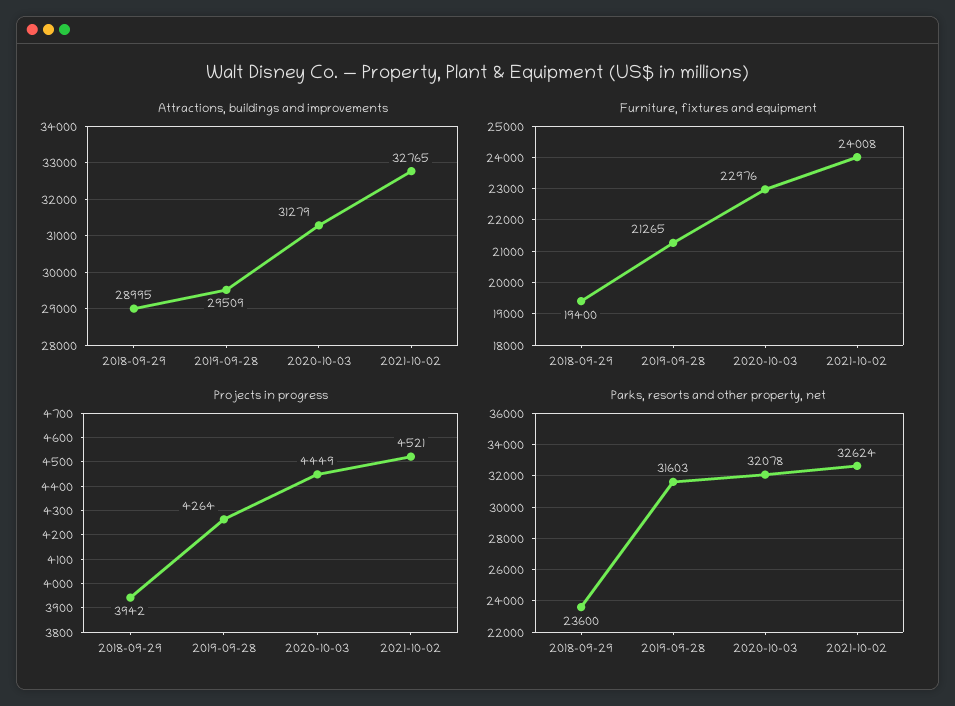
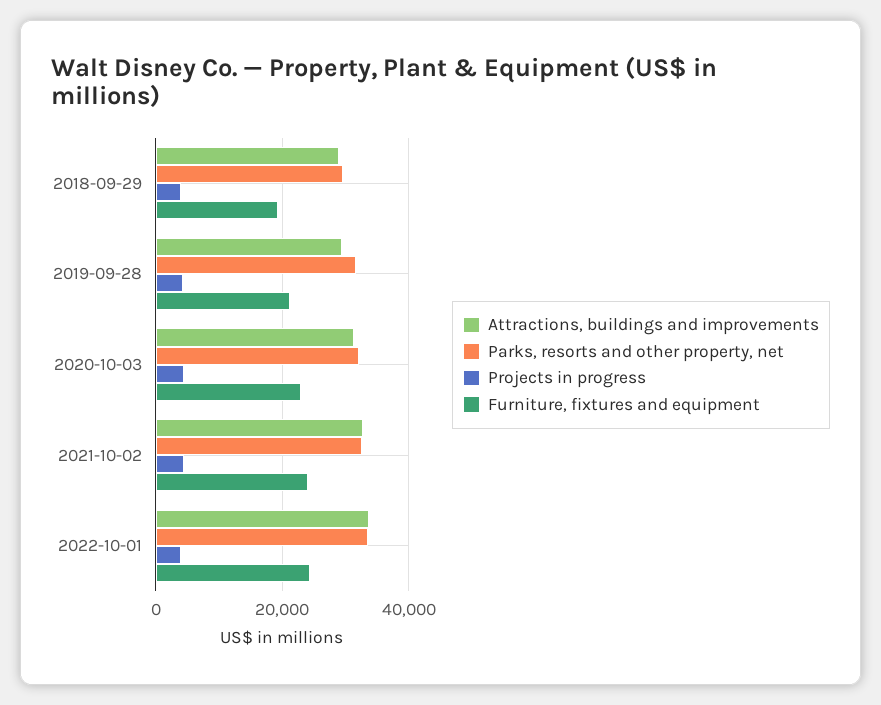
Parks, resorts and other property, net, 2018-09-29: 23600 -> 30000
Attractions, buildings and improvements, 2022-10-01: none -> 34000
Parks, resorts and other property, net, 2022-10-01: none -> 34000
Projects in progress, 2022-10-01: none -> 4000
Furniture, fixtures and equipment, 2022-10-01: none -> 24000

